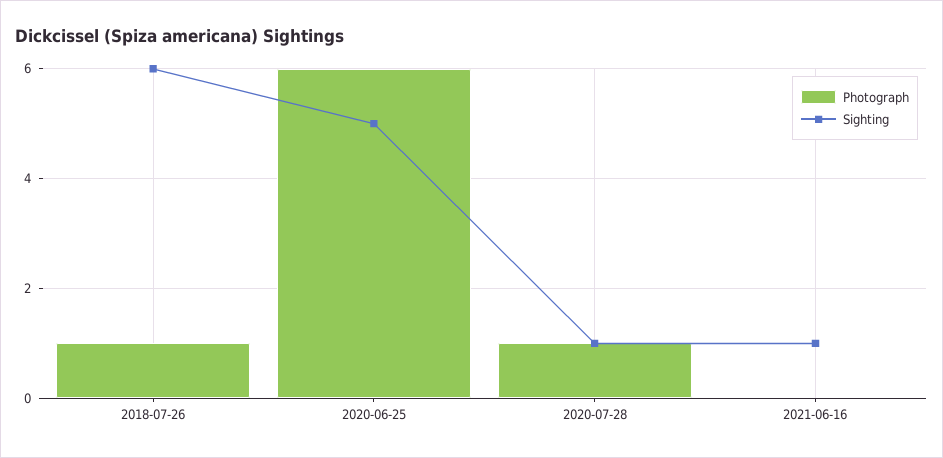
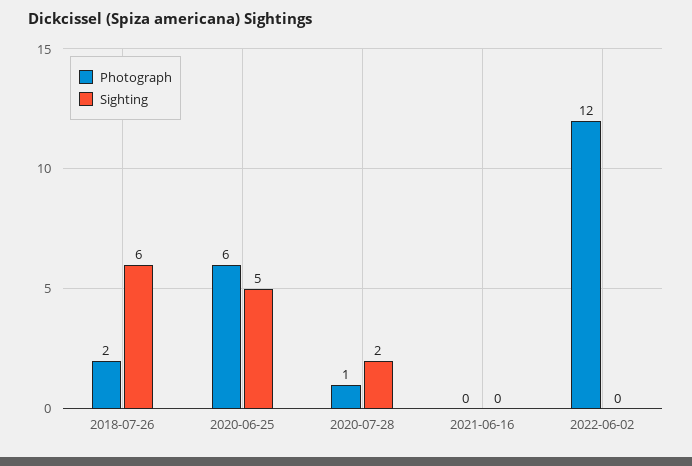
Photograph, 2018-07-26: 1 -> 2
Sighting, 2020-07-28: 1 -> 2
Sighting, 2021-06-16: 1 -> 0
Photograph, 2022-06-02: none -> 12
Sighting, 2022-06-02: none -> 0

